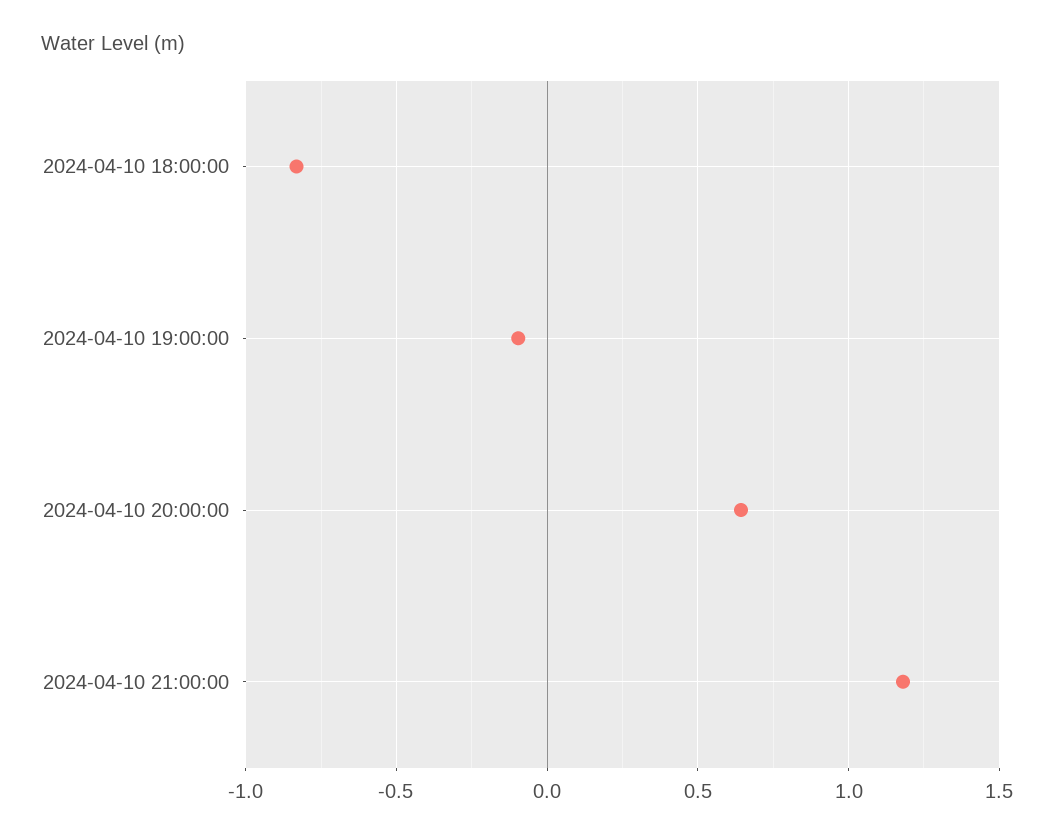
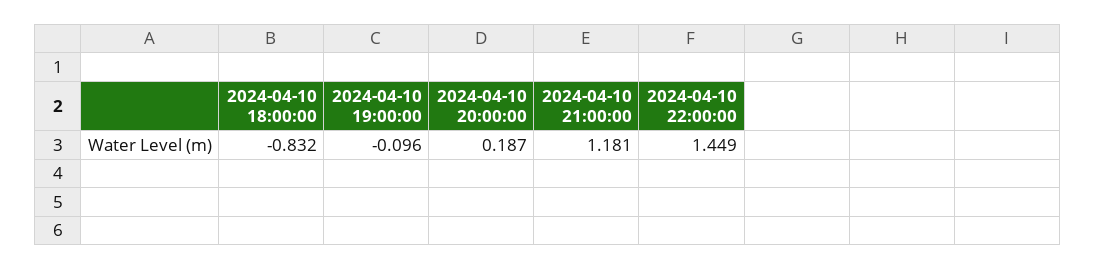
2024-04-10 20:00:00: 0.65 -> 0.187
2024-04-10 22:00:00: none -> 1.449

